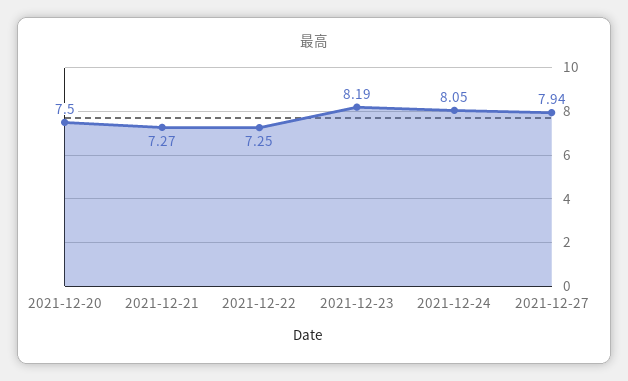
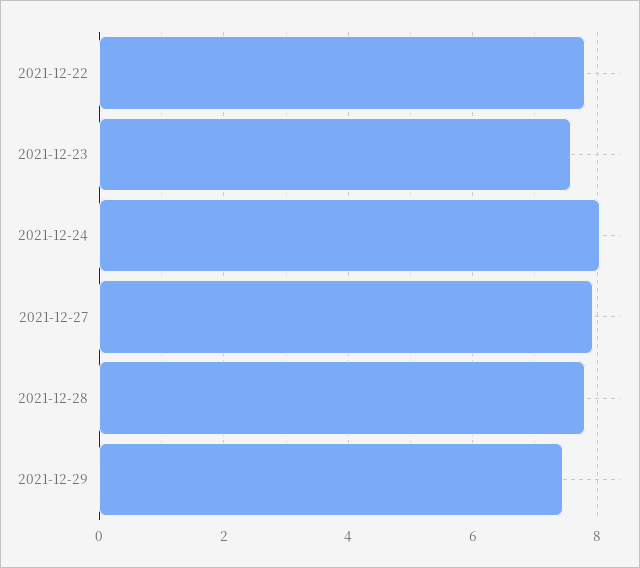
2021-12-20: 7.5 -> none
2021-12-21: 7.27 -> none
2021-12-22: 7.25 -> 7.8
2021-12-23: 8.19 -> 7.6
2021-12-28: none -> 7.8
2021-12-29: none -> 7.4

